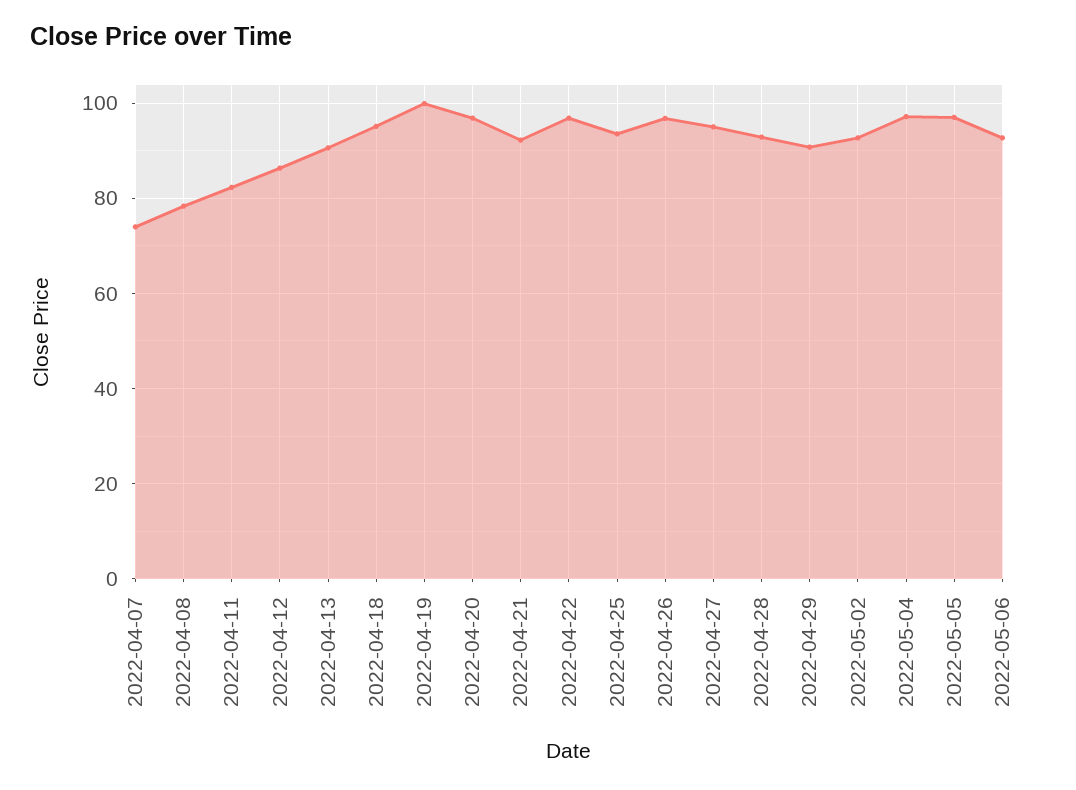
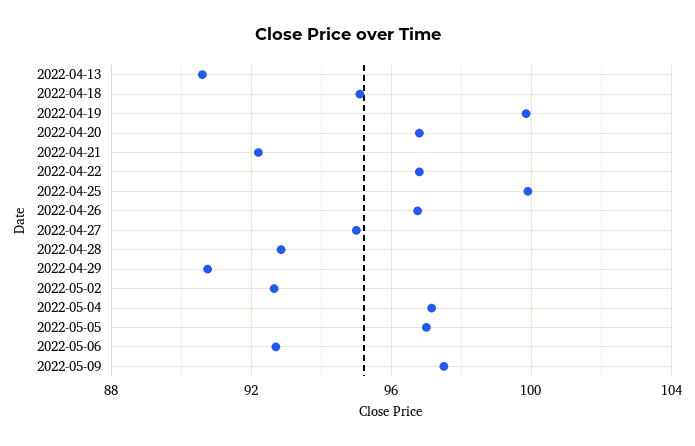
2022-04-07: 74 -> none
2022-04-08: 78 -> none
2022-04-11: 82 -> none
2022-04-12: 86 -> none
2022-04-25: 94 -> 100
2022-05-09: none -> 97.5

